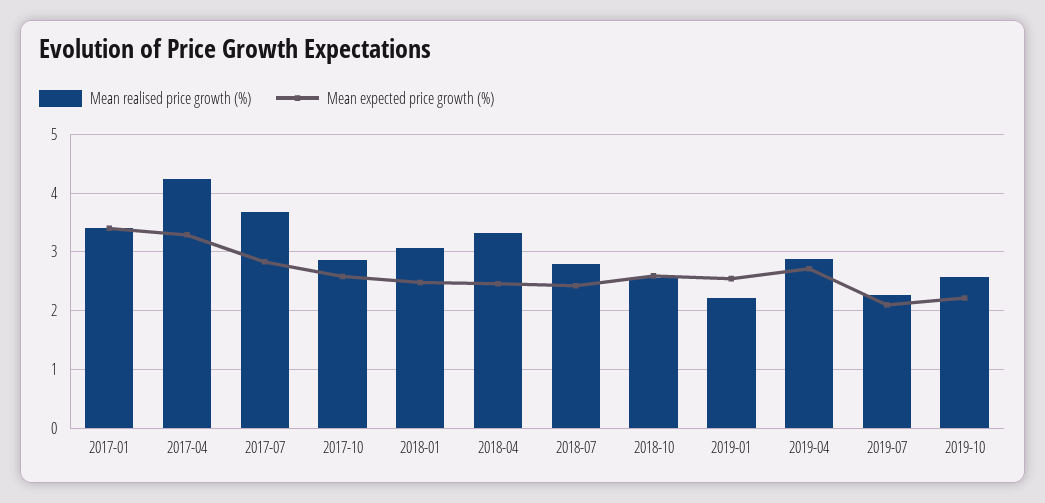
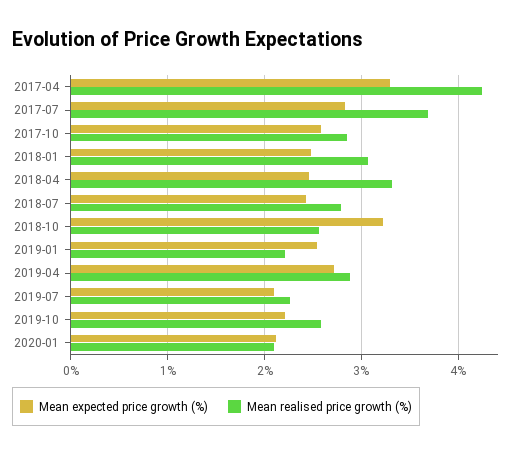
Mean realised price growth (%), 2017-01: 3.4 -> none
Mean expected price growth (%), 2017-01: 3.4 -> none
Mean expected price growth (%), 2018-10: 2.6 -> 3.2
Mean expected price growth (%), 2020-01: none -> 2.1
Mean realised price growth (%), 2020-01: none -> 2.1

